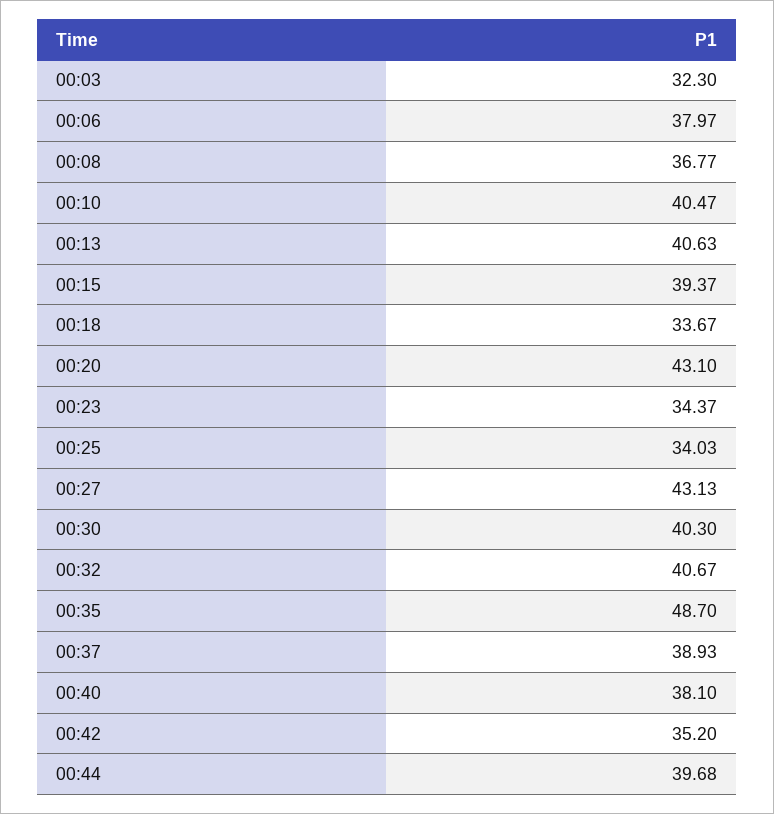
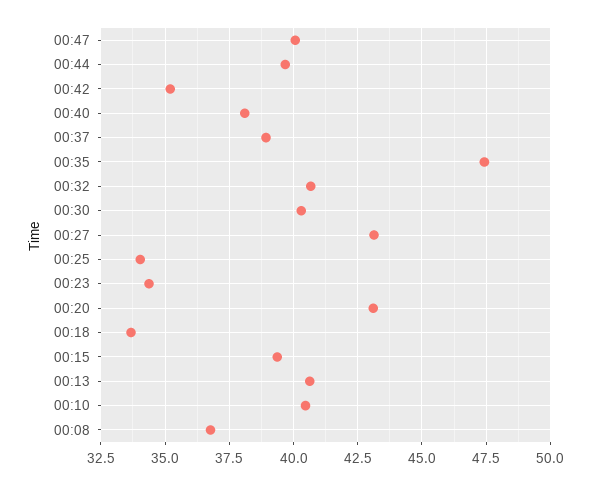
00:03: 32.3 -> none
00:06: 37.97 -> none
00:35: 48.7 -> 47.5
00:47: none -> 40

